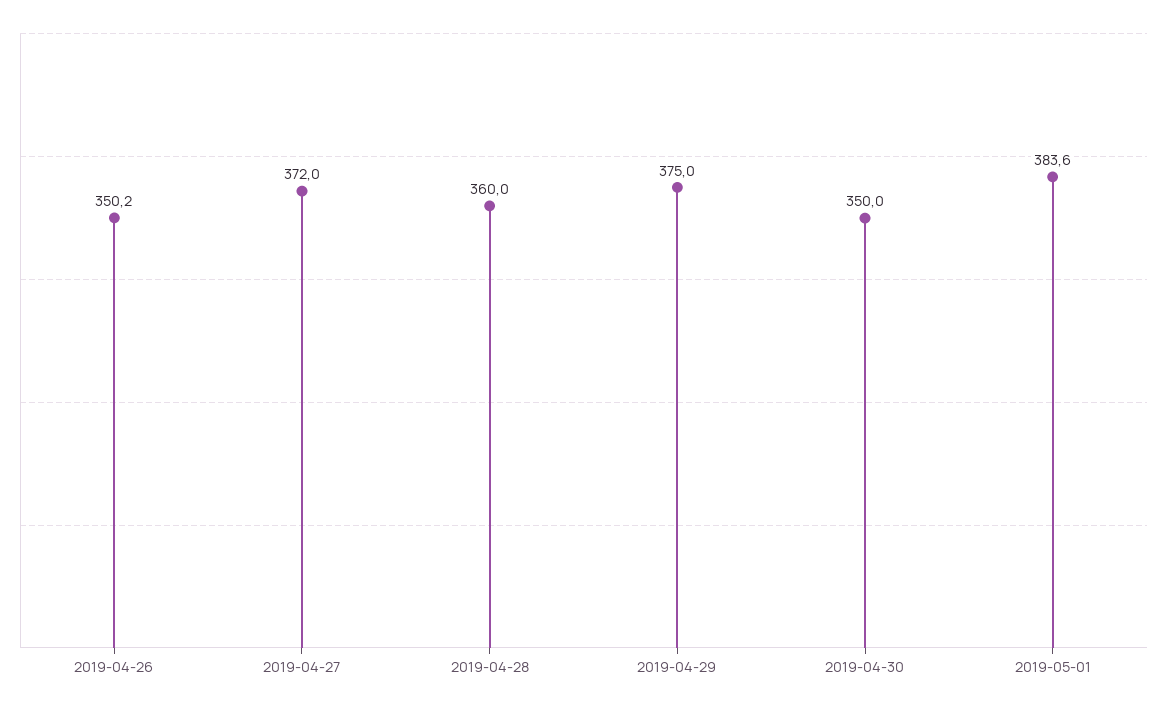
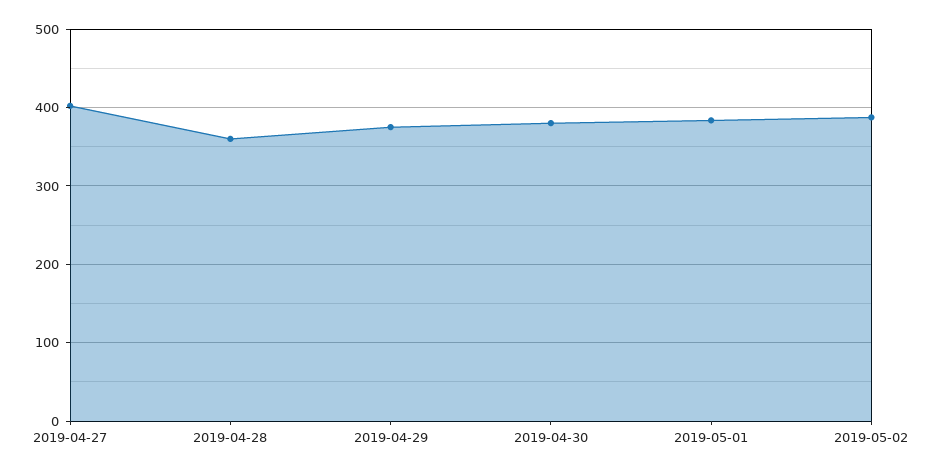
2019-04-26: 350.2 -> none
2019-04-27: 372 -> 400
2019-04-30: 350 -> 380
2019-05-02: none -> 390

